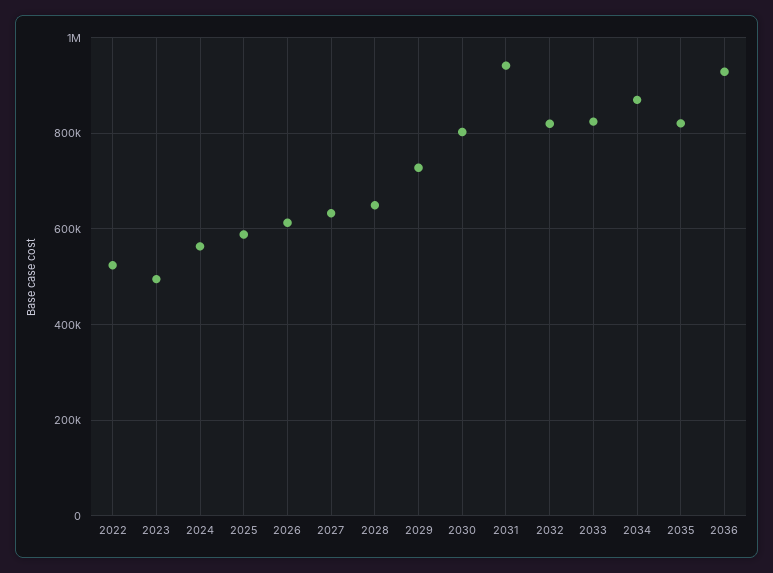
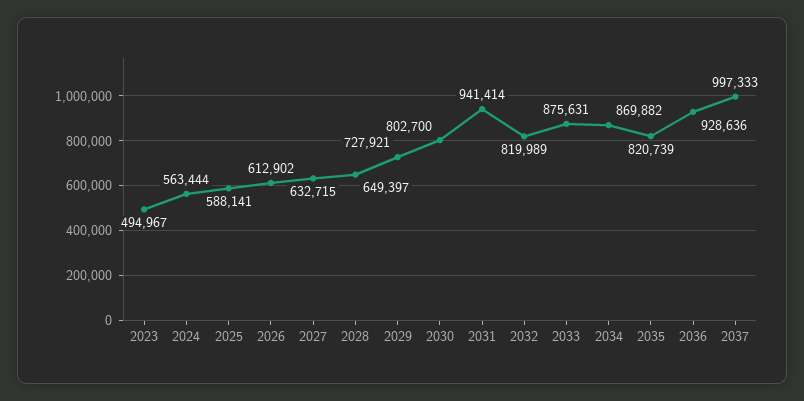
2022: 520000 -> none
2033: 820000 -> 875631
2037: none -> 997333

